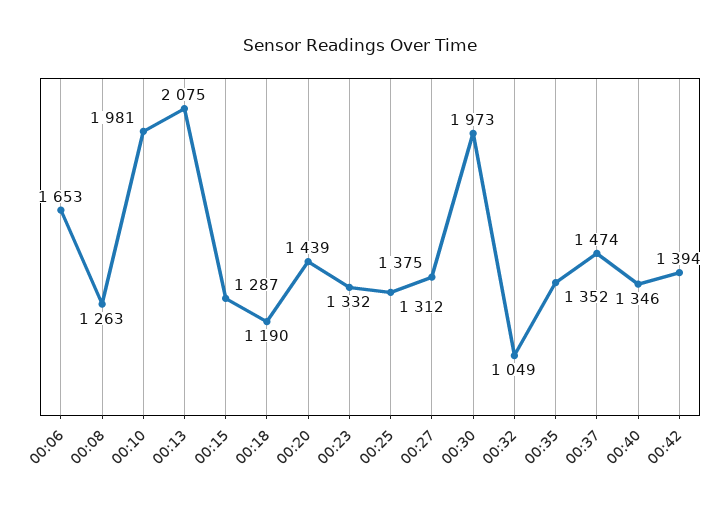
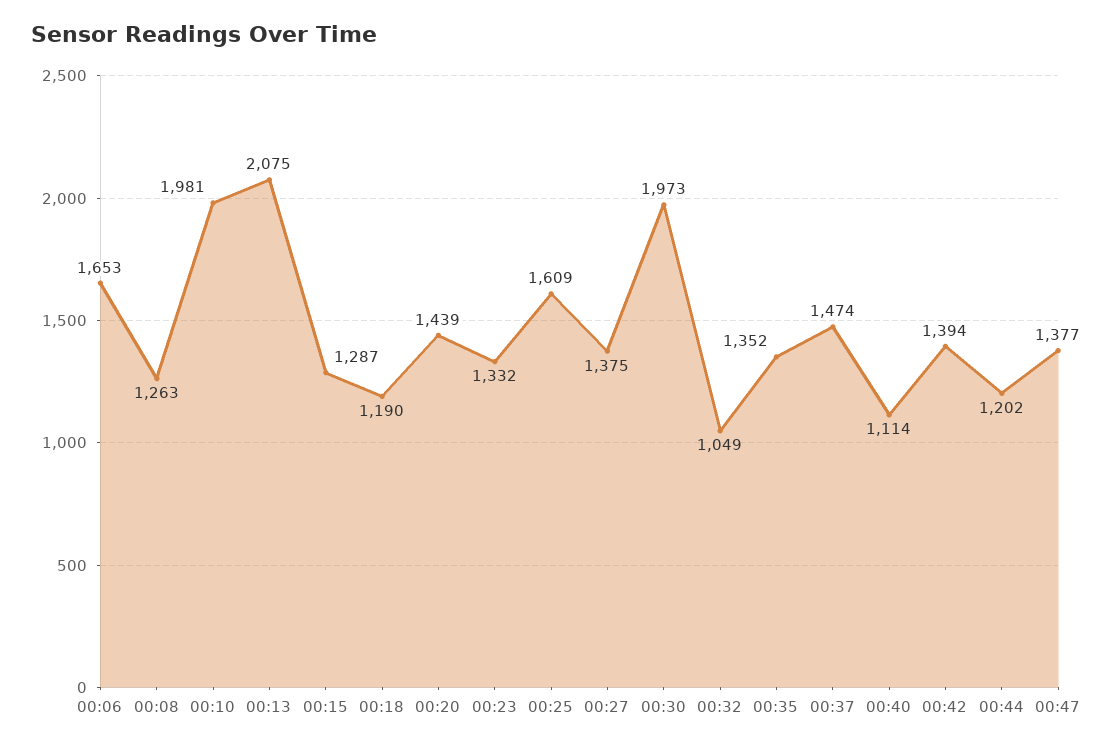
00:25: 1312 -> 1609
00:40: 1346 -> 1114
00:44: none -> 1202
00:47: none -> 1377

